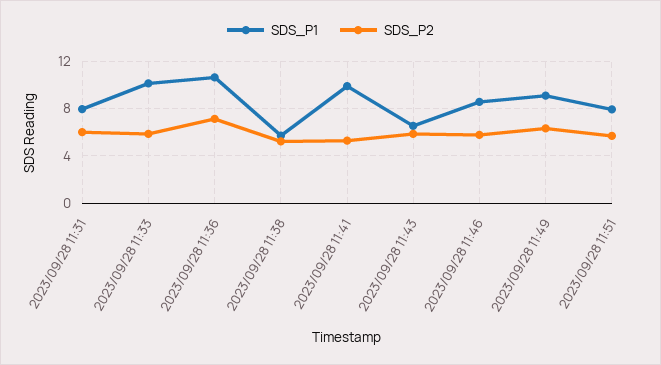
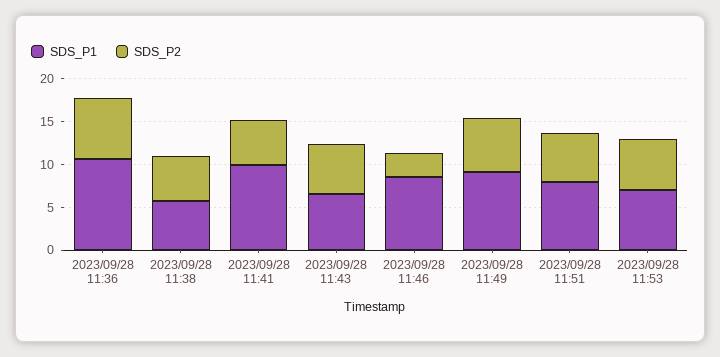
SDS_P1, 2023/09/28 11:31: 8 -> none
SDS_P2, 2023/09/28 11:31: 6 -> none
SDS_P1, 2023/09/28 11:33: 10 -> none
SDS_P2, 2023/09/28 11:33: 6 -> none
SDS_P2, 2023/09/28 11:46: 6 -> 3
SDS_P1, 2023/09/28 11:53: none -> 7
SDS_P2, 2023/09/28 11:53: none -> 6

